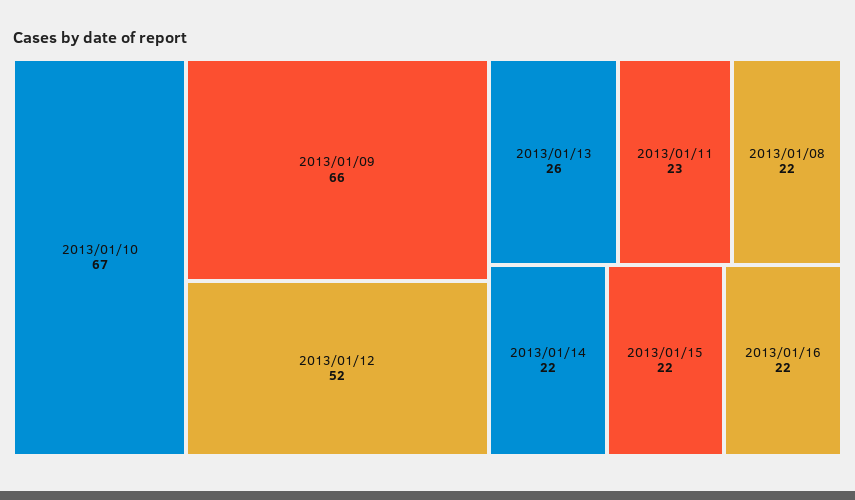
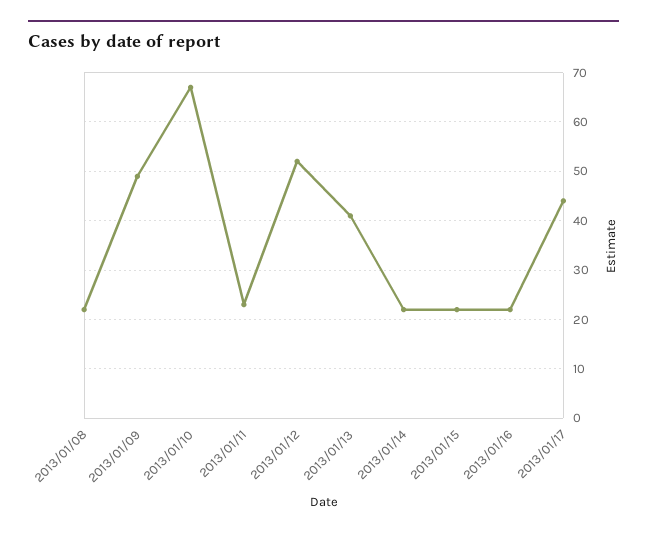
2013/01/09: 66 -> 50
2013/01/13: 26 -> 40
2013/01/17: none -> 45

